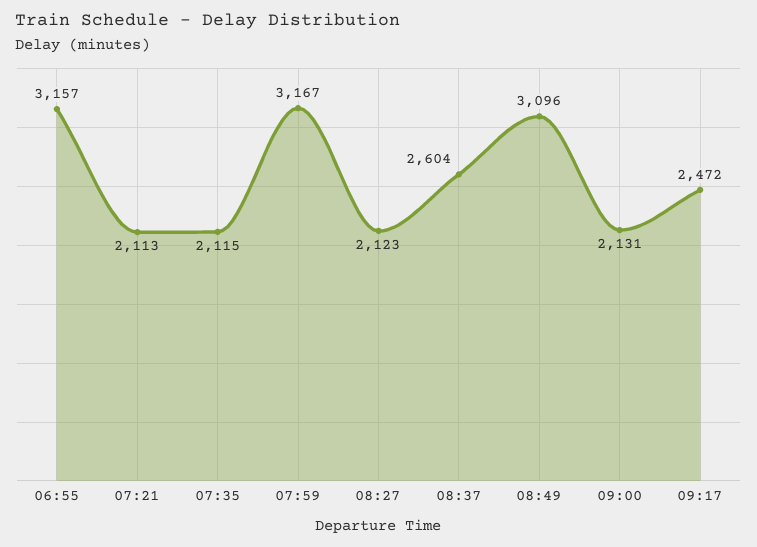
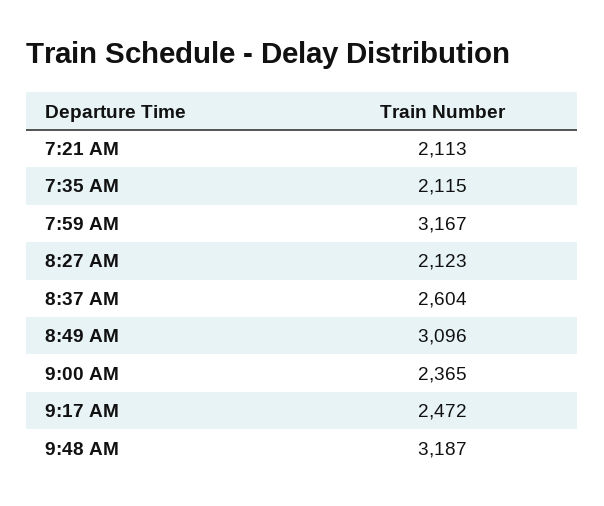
06:55: 3157 -> none
09:00: 2131 -> 2365
9:48 AM: none -> 3187

